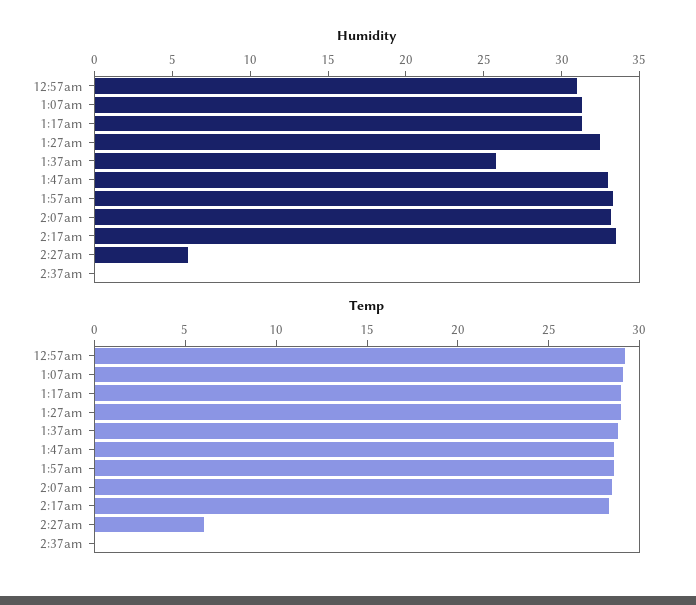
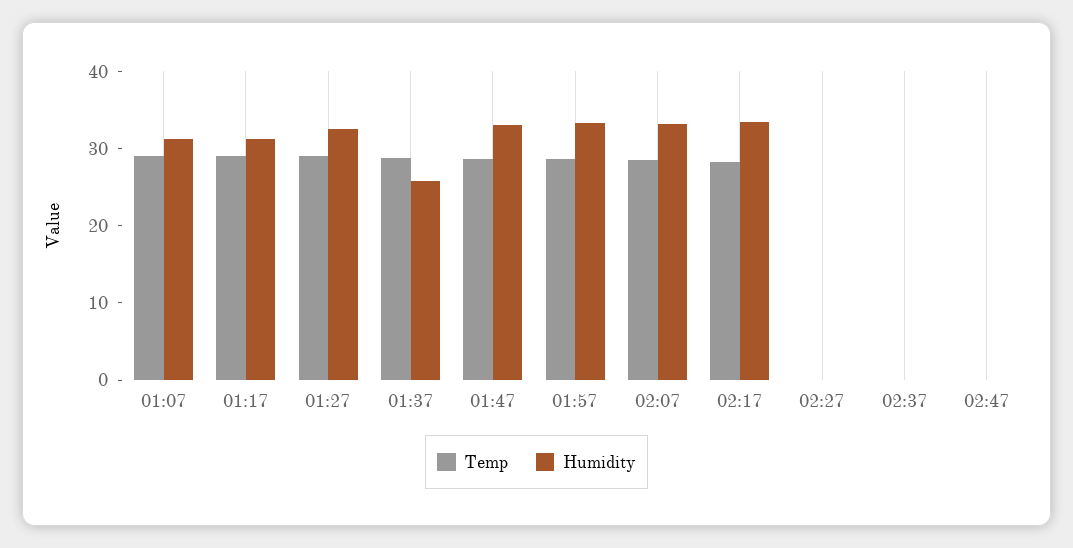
Humidity, 12:57am: 31 -> none
Humidity, 2:27am: 6 -> 0
Temp, 12:57am: 29 -> none
Temp, 2:27am: 6 -> 0
Temp, 02:47: none -> 0
Humidity, 02:47: none -> 0

